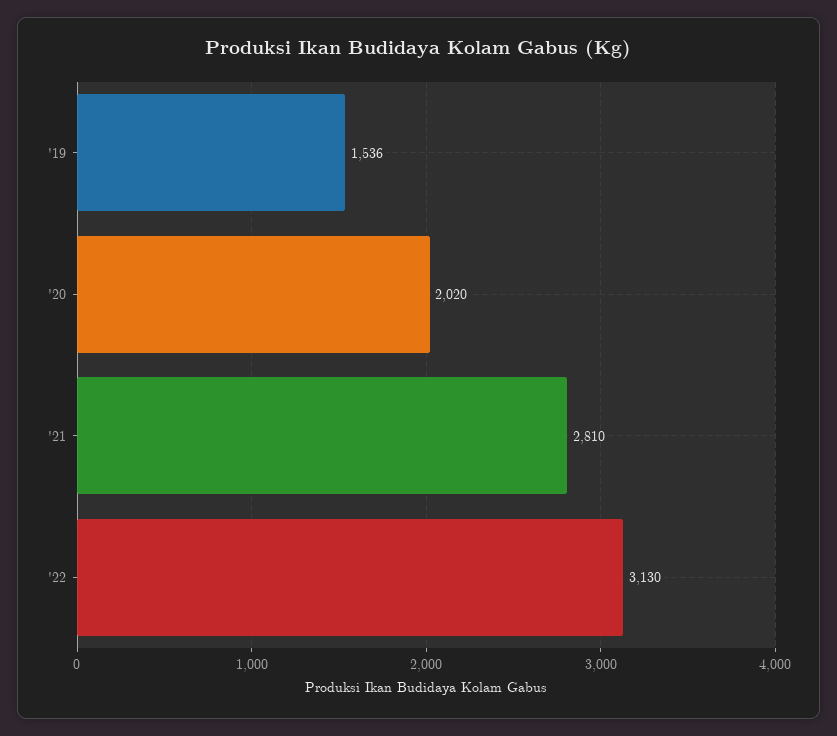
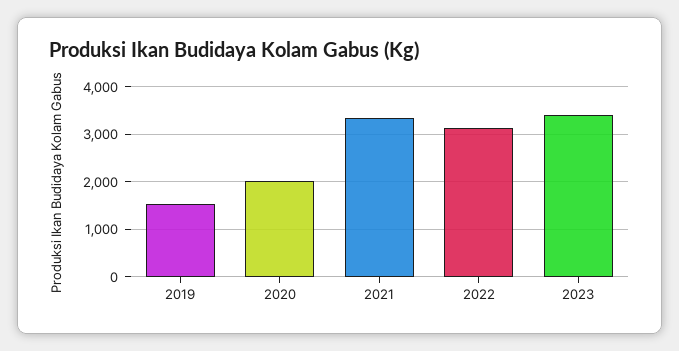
'21: 2810 -> 3400
2023: none -> 3400

